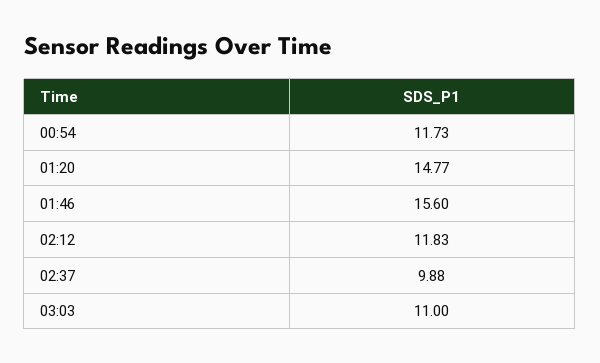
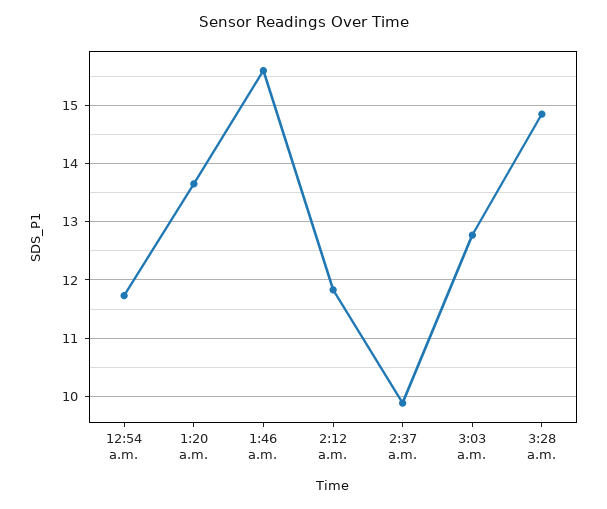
01:20: 14.77 -> 13.6
03:03: 11 -> 12.8
3:28 a.m.: none -> 14.8

